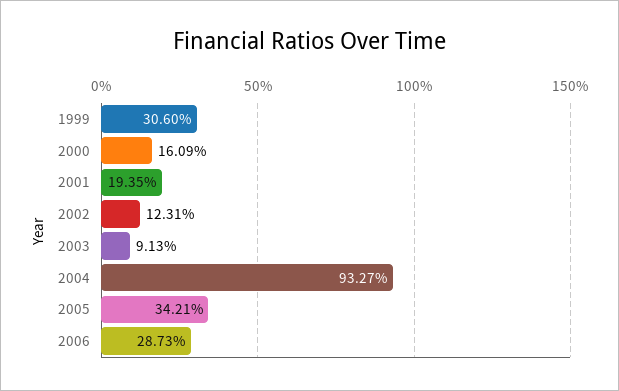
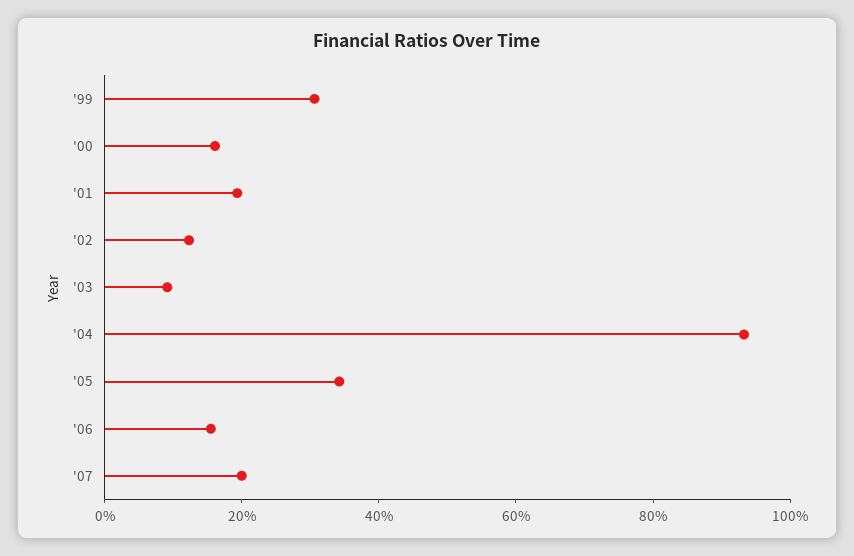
2006: 28.73 -> 15
'07: none -> 20

